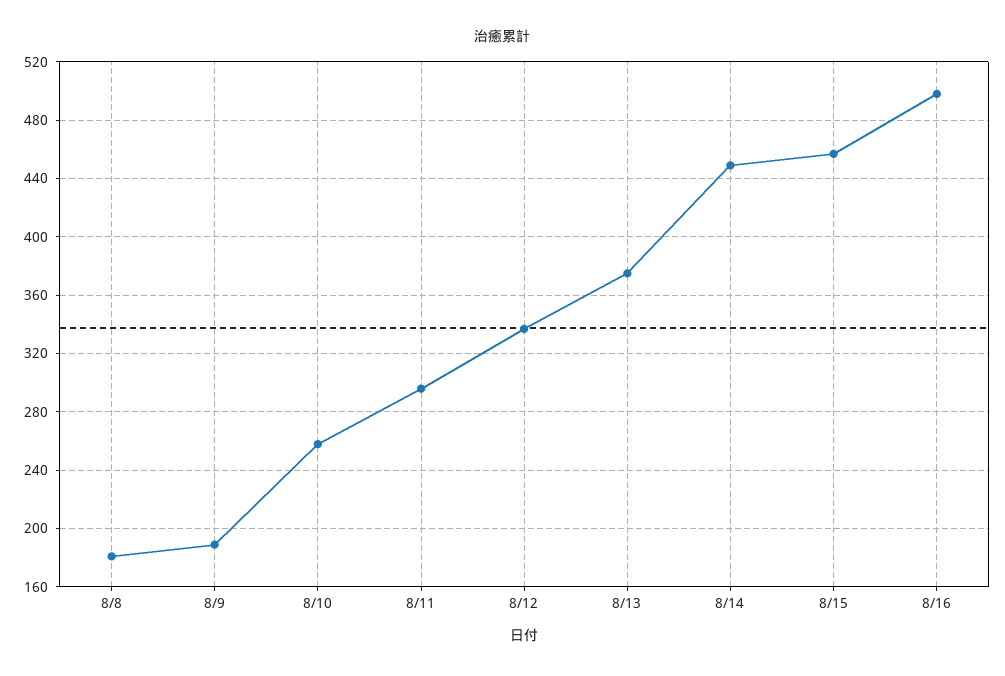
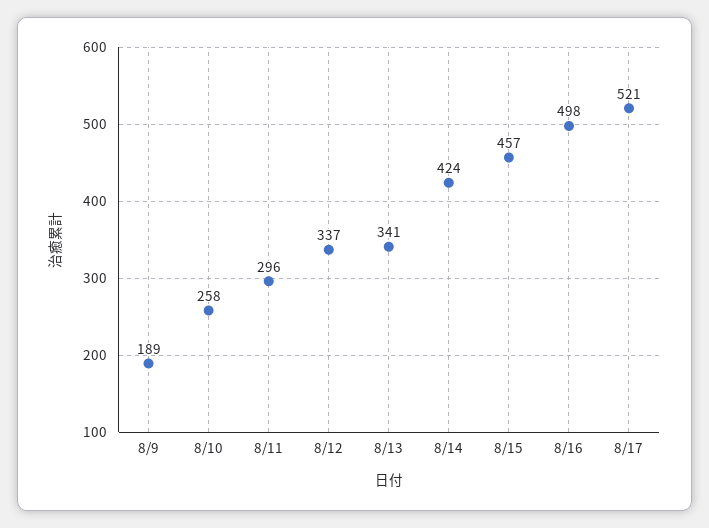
8/8: 180 -> none
8/13: 375 -> 341
8/14: 450 -> 424
8/17: none -> 521

